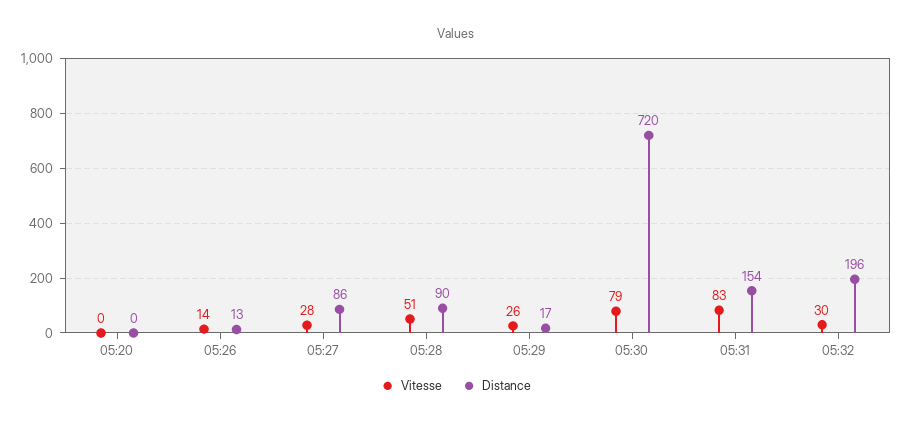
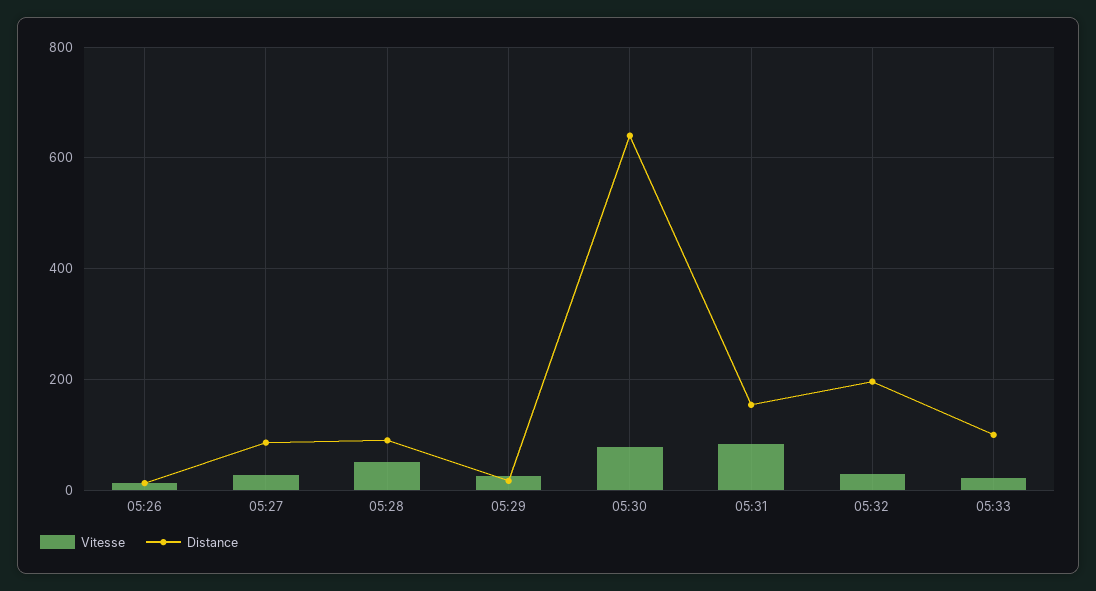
Vitesse, 05:20: 0 -> none
Distance, 05:20: 0 -> none
Distance, 05:30: 720 -> 640
Vitesse, 05:33: none -> 20
Distance, 05:33: none -> 100

